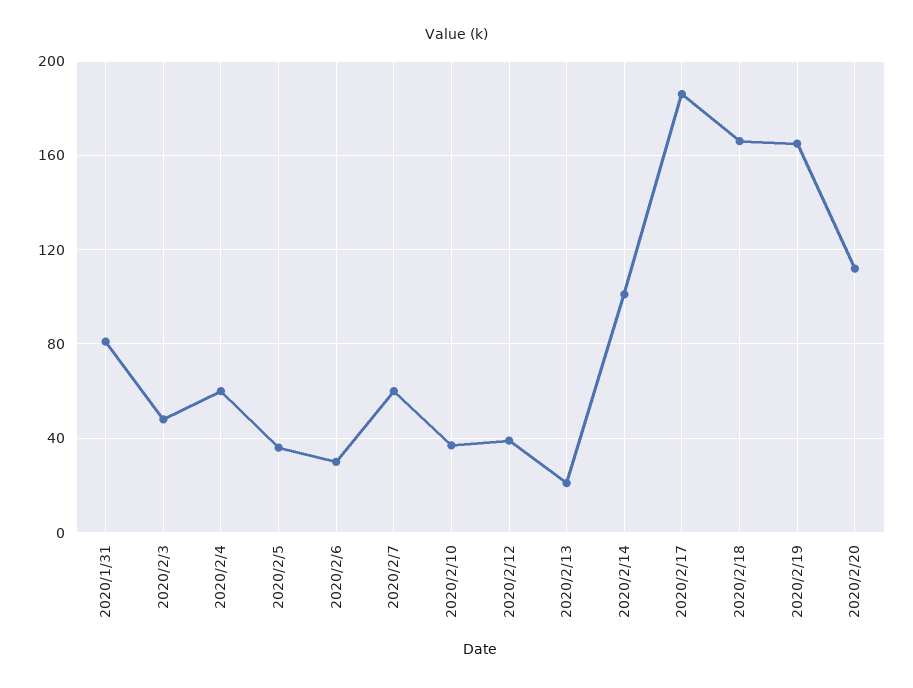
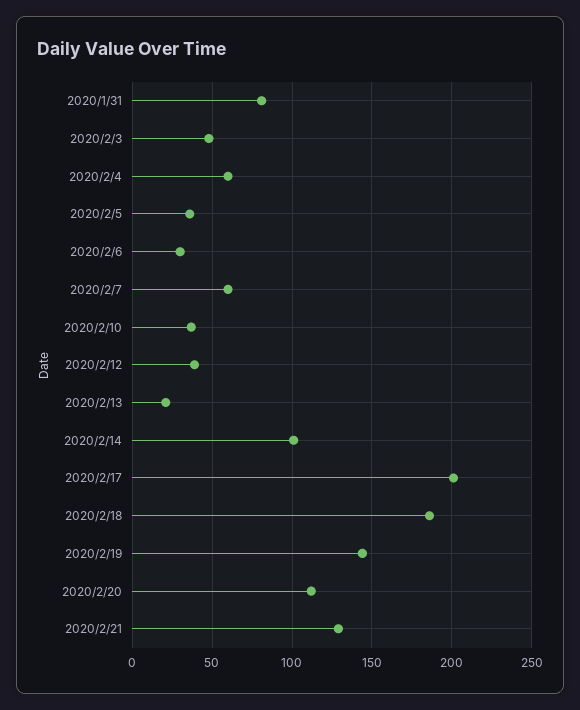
2020/2/17: 185 -> 200
2020/2/18: 165 -> 185
2020/2/19: 165 -> 145
2020/2/21: none -> 130

